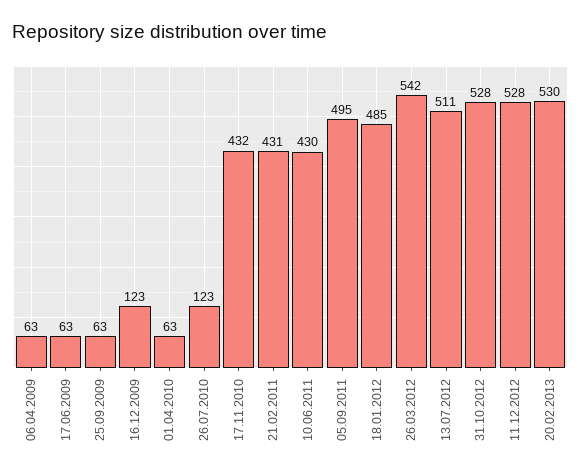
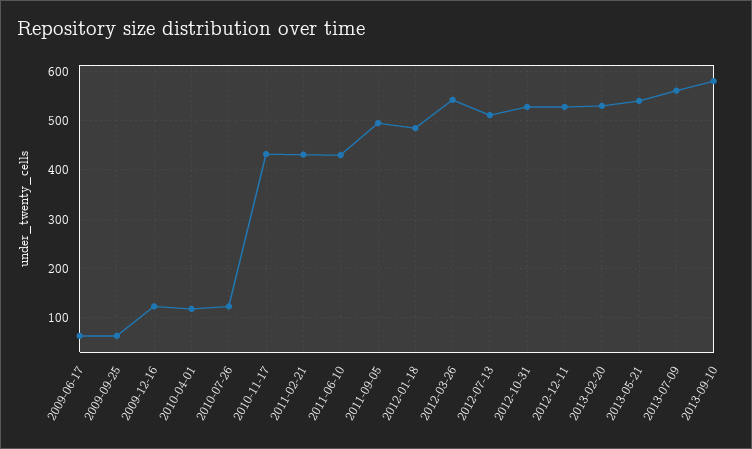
06.04.2009: 63 -> none
01.04.2010: 63 -> 120
2013-05-21: none -> 540
2013-07-09: none -> 560
2013-09-10: none -> 580

